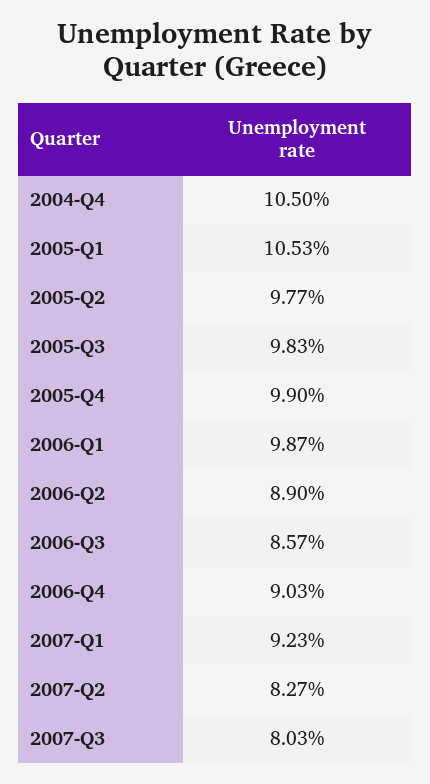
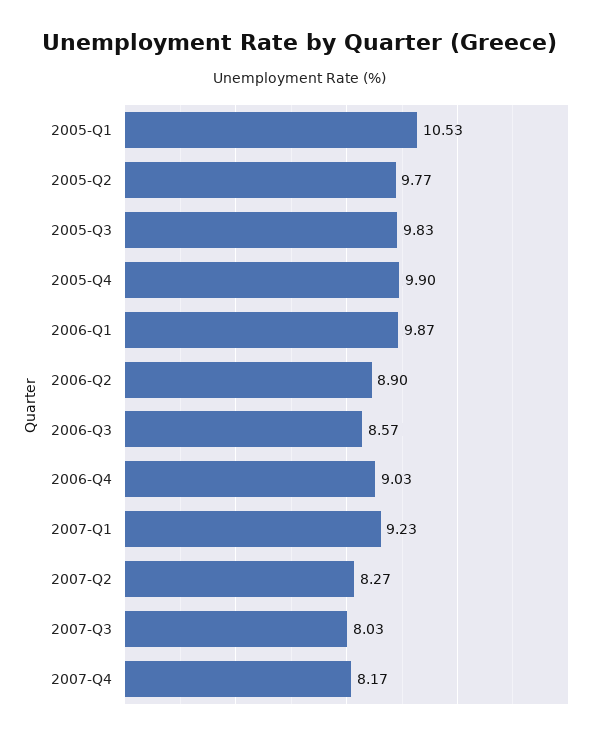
2004-Q4: 10.5 -> none
2007-Q4: none -> 8.17

